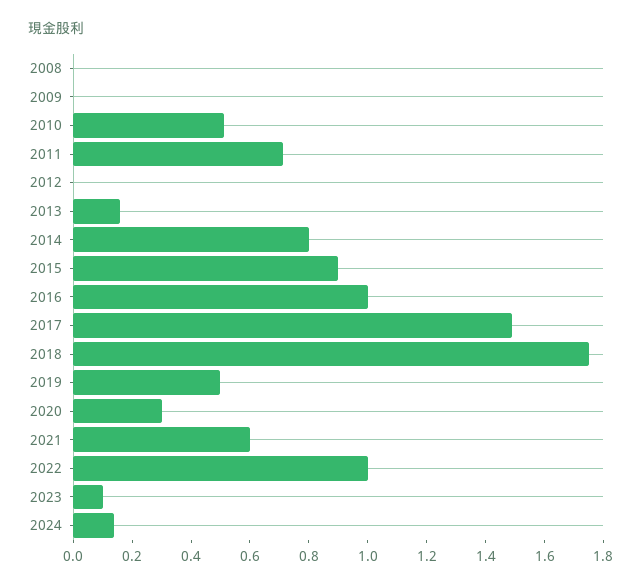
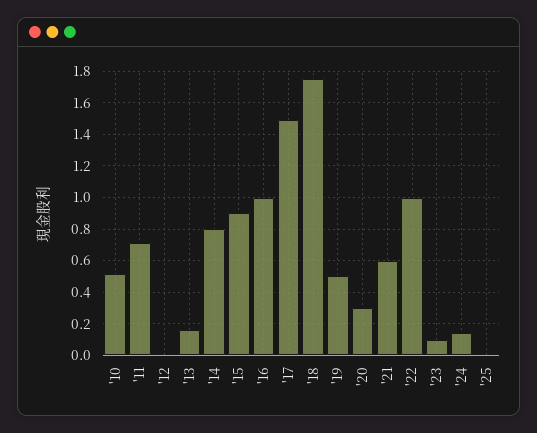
2008: 0 -> none
2009: 0 -> none
'25: none -> 0

